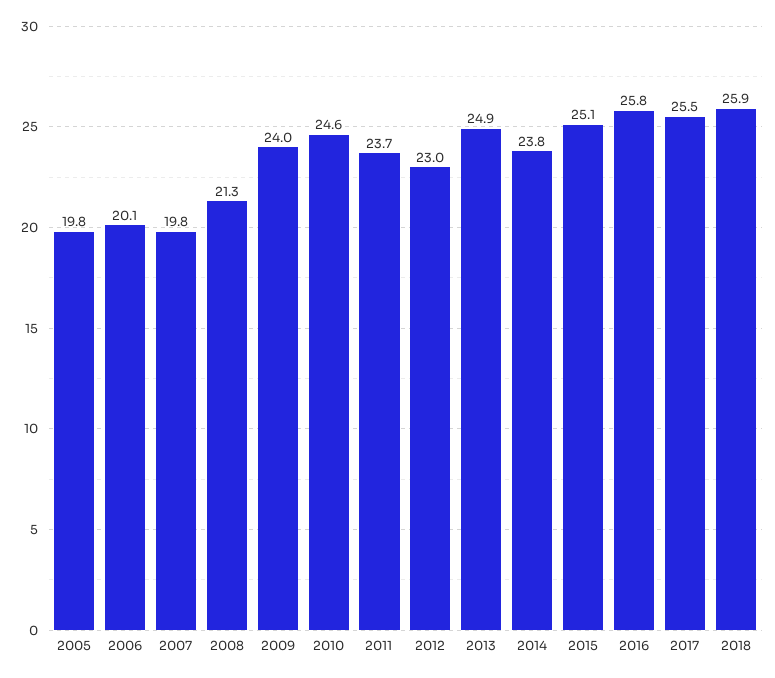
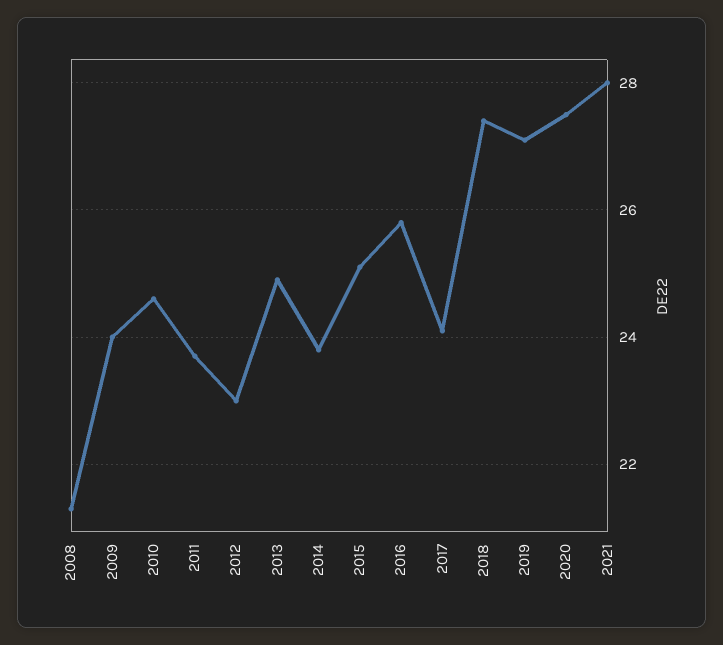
2005: 19.8 -> none
2006: 20.1 -> none
2007: 19.8 -> none
2017: 25.5 -> 24
2018: 25.9 -> 27.5
2019: none -> 27
2020: none -> 27.5
2021: none -> 28

